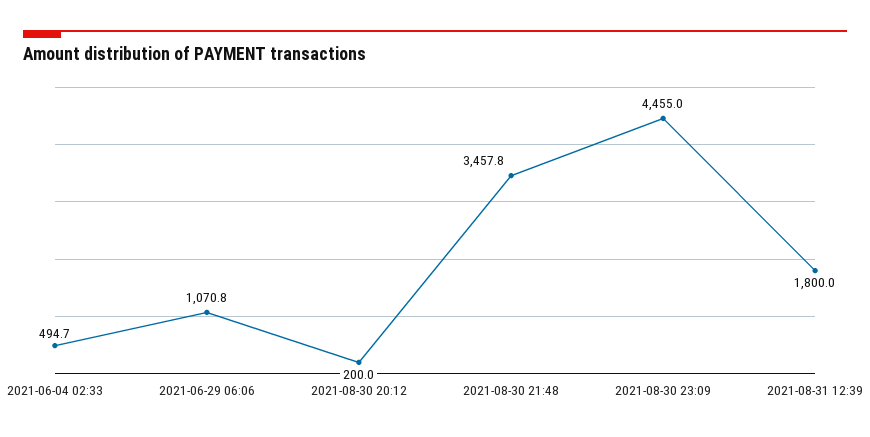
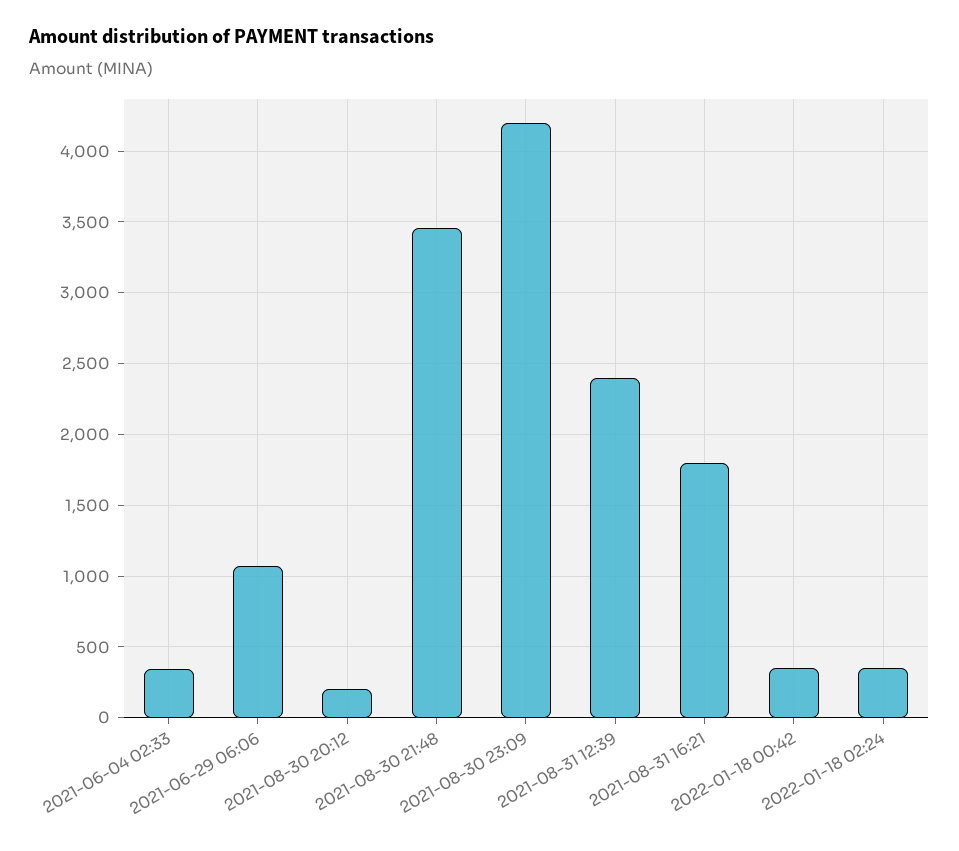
2021-06-04 02:33: 494.7 -> 350
2021-08-30 23:09: 4455 -> 4200
2021-08-31 12:39: 1800 -> 2400
2021-08-31 16:21: none -> 1800
2022-01-18 00:42: none -> 350
2022-01-18 02:24: none -> 350

